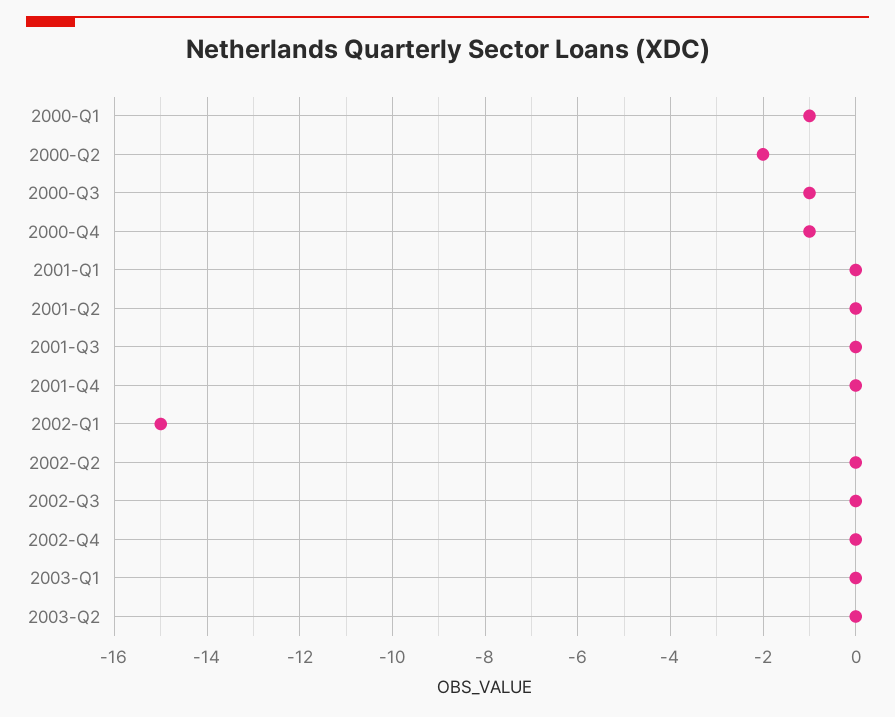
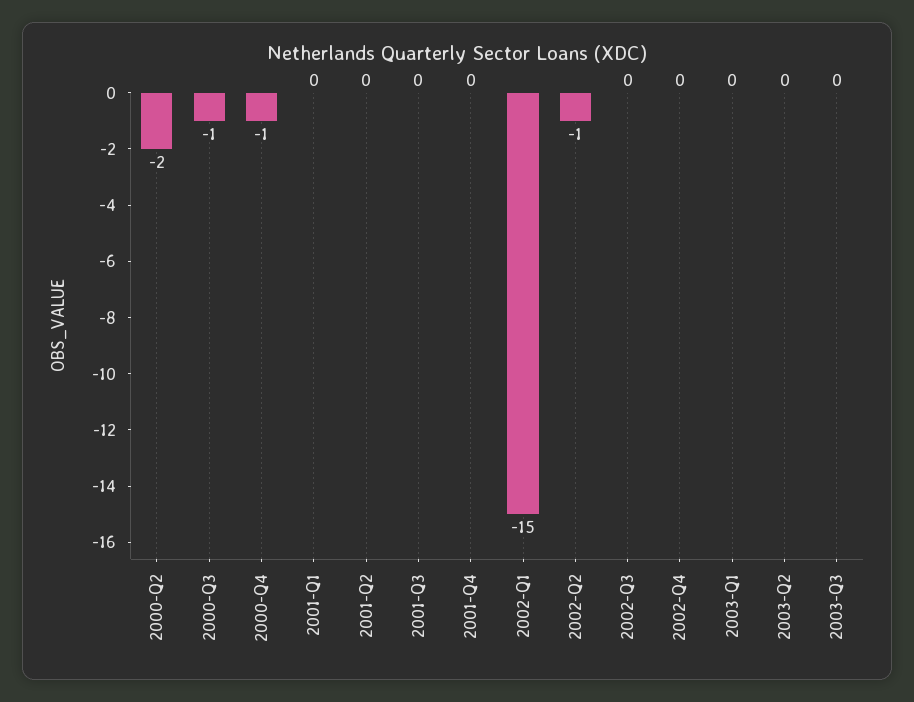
2000-Q1: -1 -> none
2002-Q2: 0 -> -1
2003-Q3: none -> 0

